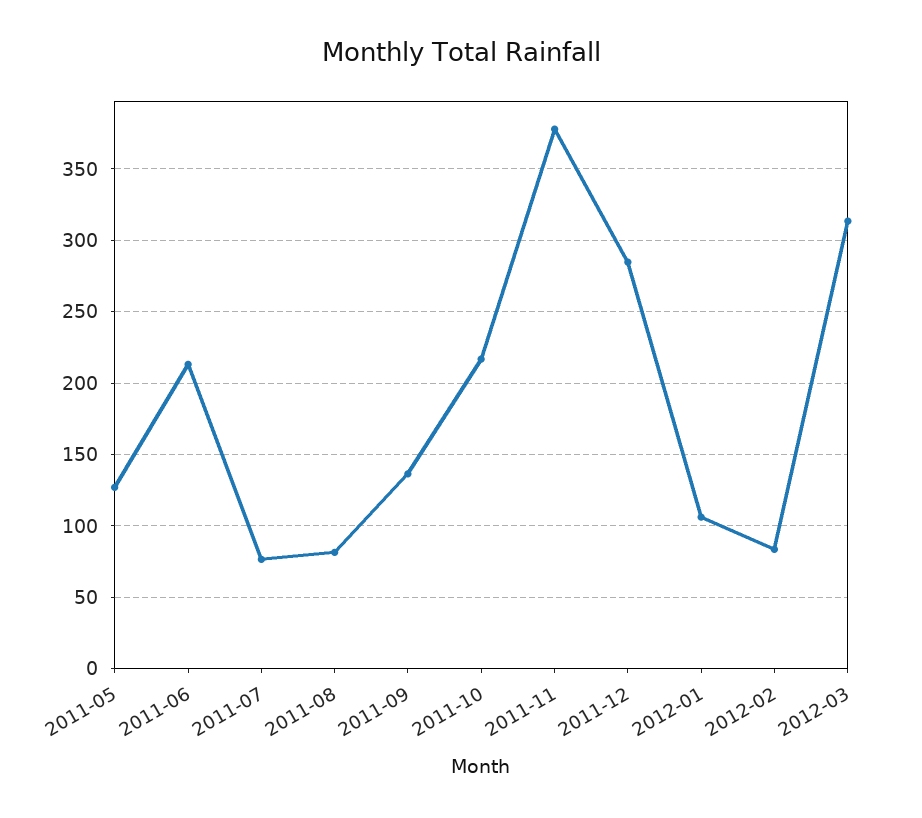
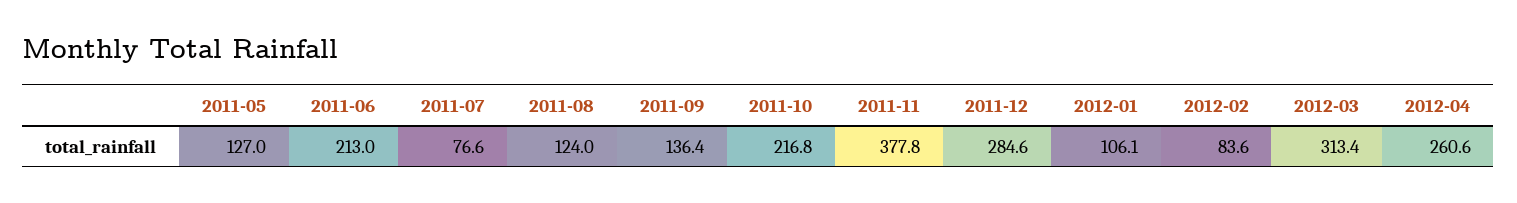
2011-08: 80 -> 124
2012-04: none -> 260.6

